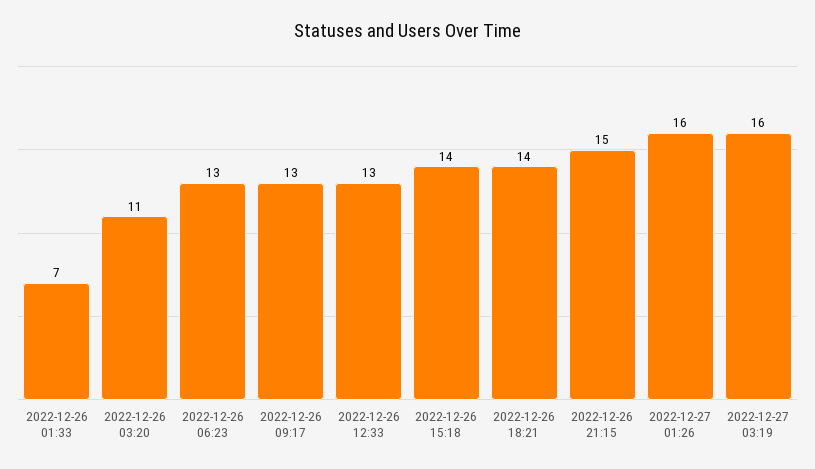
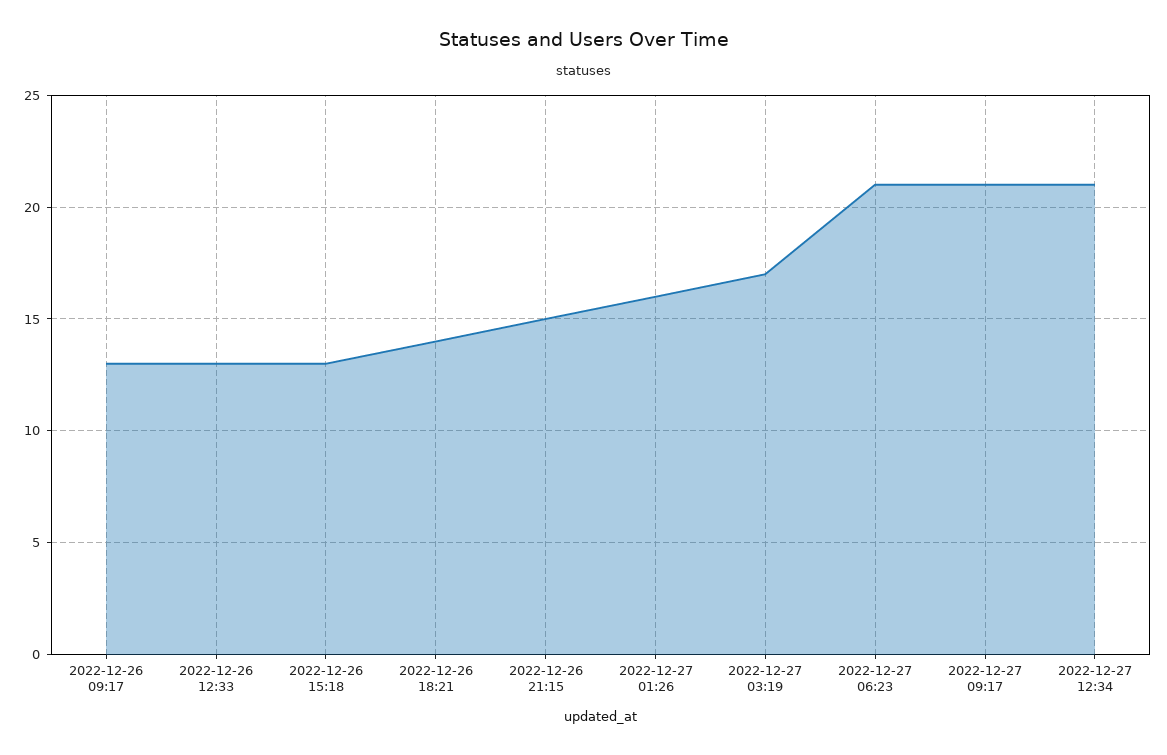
2022-12-26 01:33: 7 -> none
2022-12-26 03:20: 11 -> none
2022-12-26 06:23: 13 -> none
2022-12-26 15:18: 14 -> 13
2022-12-27 03:19: 16 -> 17
2022-12-27 06:23: none -> 21
2022-12-27 09:17: none -> 21
2022-12-27 12:34: none -> 21

